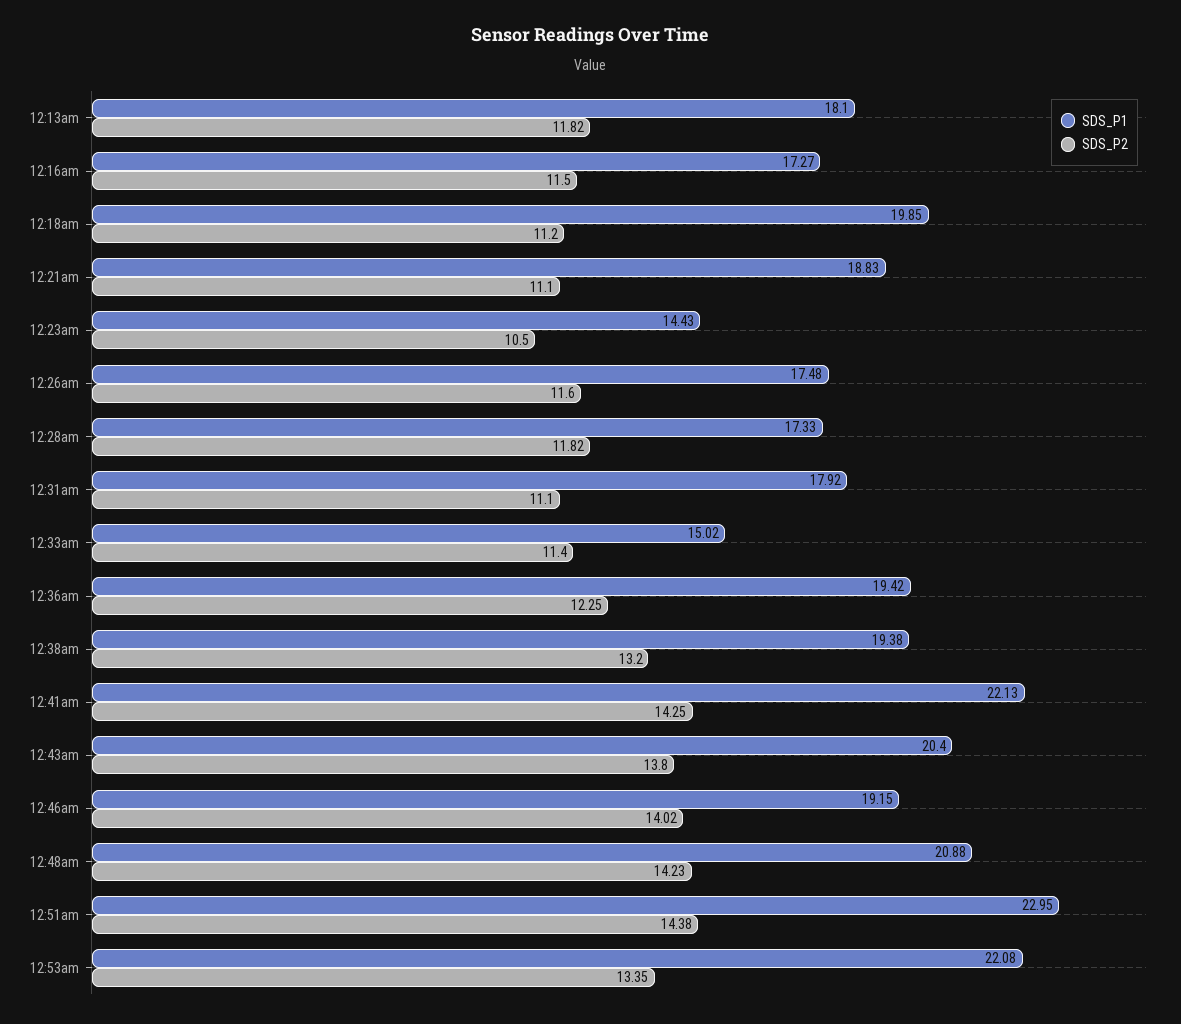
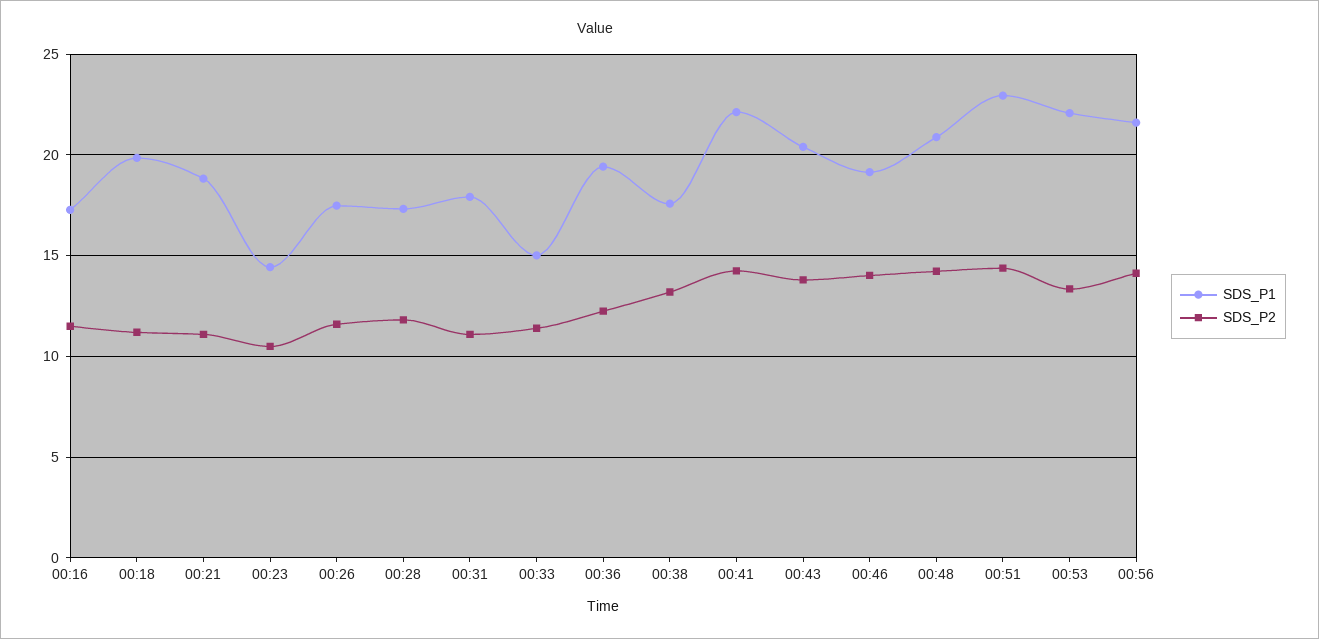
SDS_P1, 12:13am: 18.1 -> none
SDS_P2, 12:13am: 11.82 -> none
SDS_P1, 12:38am: 19.38 -> 17.5
SDS_P1, 00:56: none -> 21.5
SDS_P2, 00:56: none -> 14

